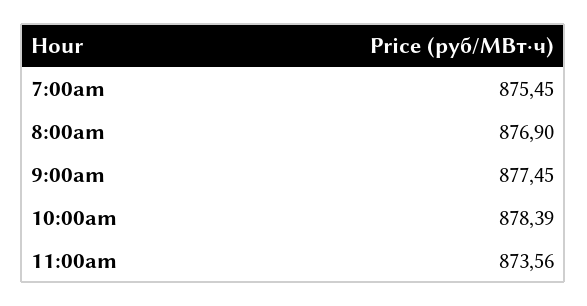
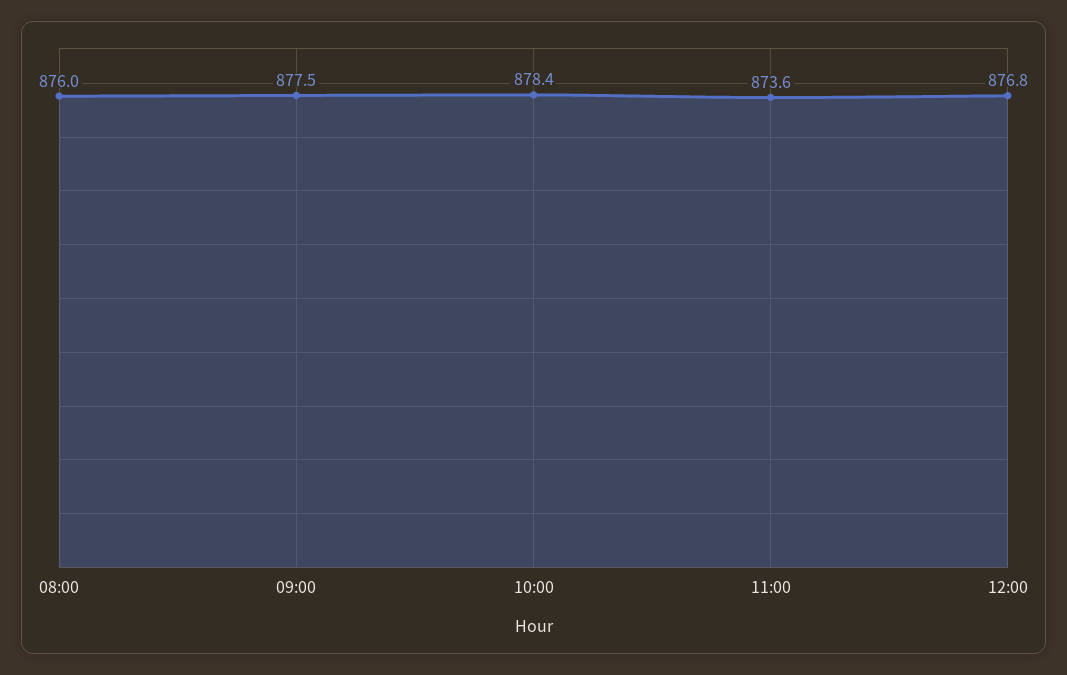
7:00am: 875.45 -> none
8:00am: 876.9 -> 876
12:00: none -> 876.8

